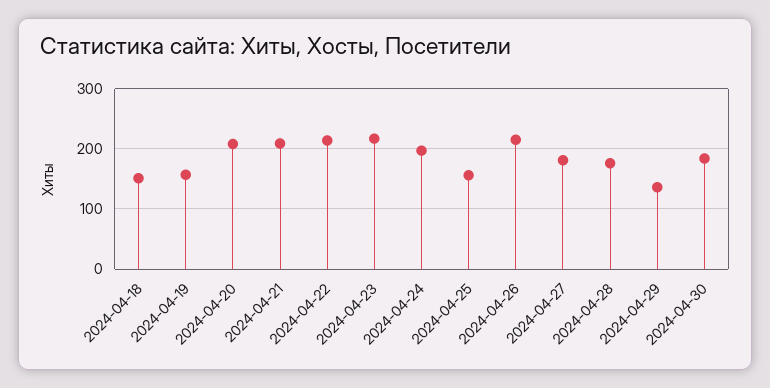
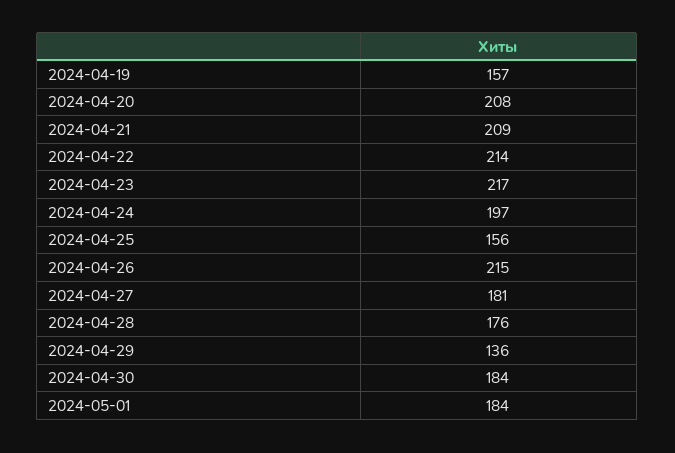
2024-04-18: 150 -> none
2024-05-01: none -> 184

